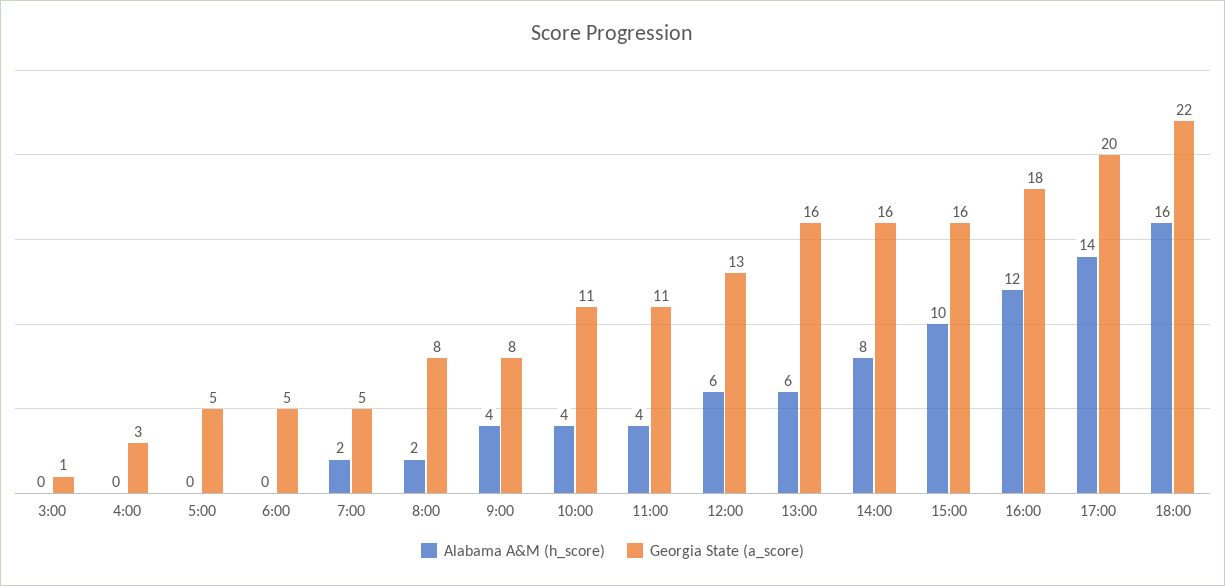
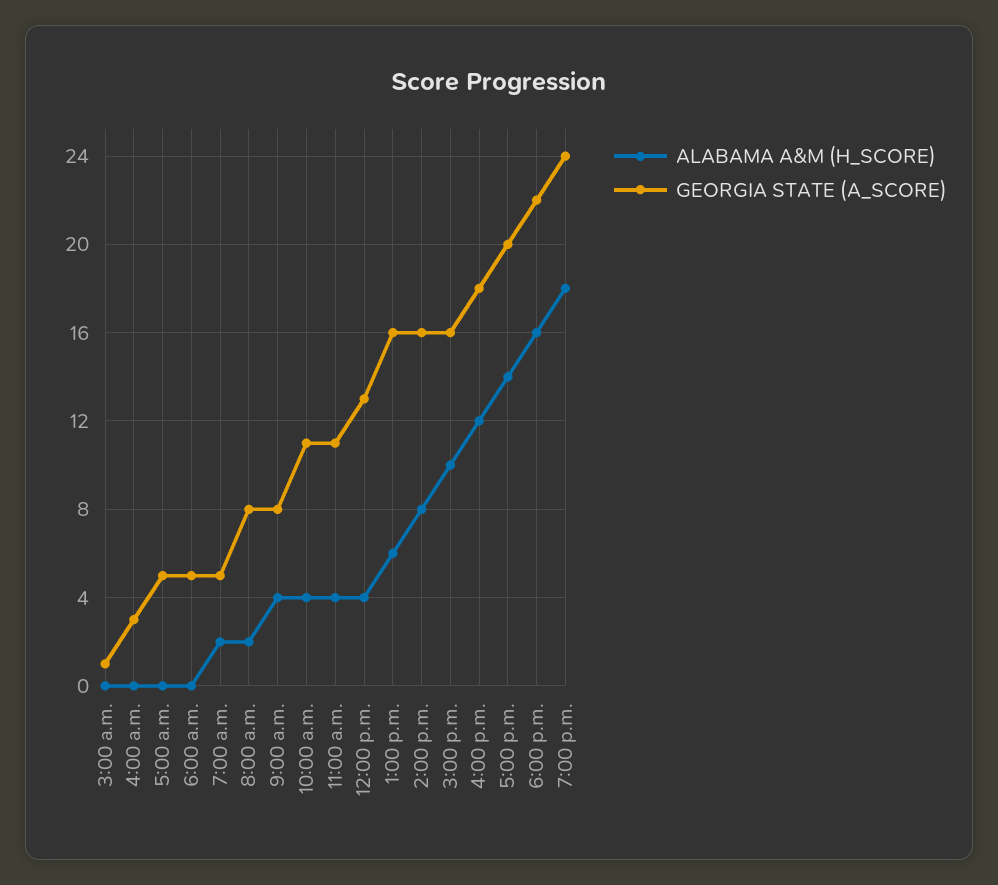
Alabama A&M (h_score), 12:00: 6 -> 4
Alabama A&M (h_score), 7:00 p.m.: none -> 18
Georgia State (a_score), 7:00 p.m.: none -> 24

